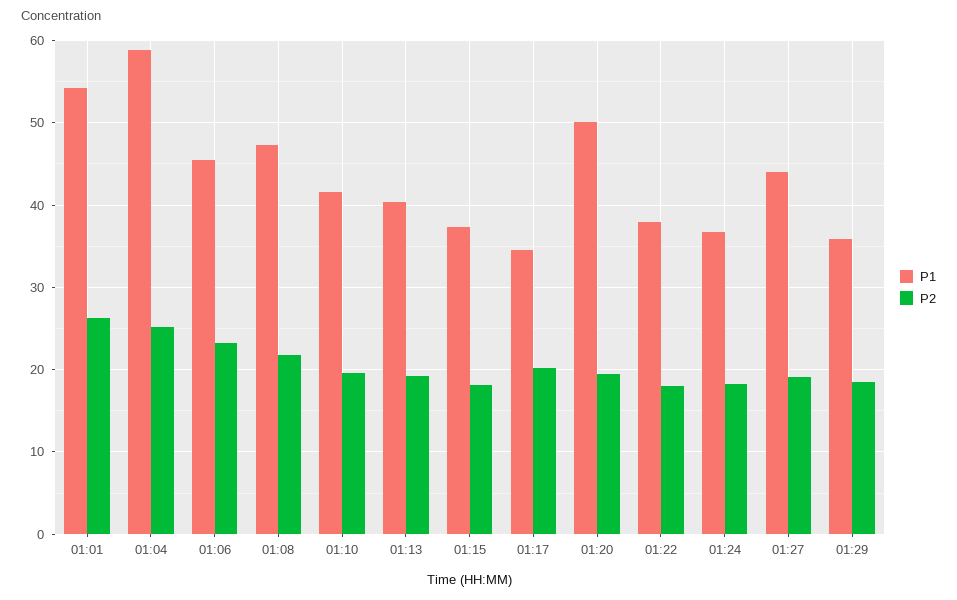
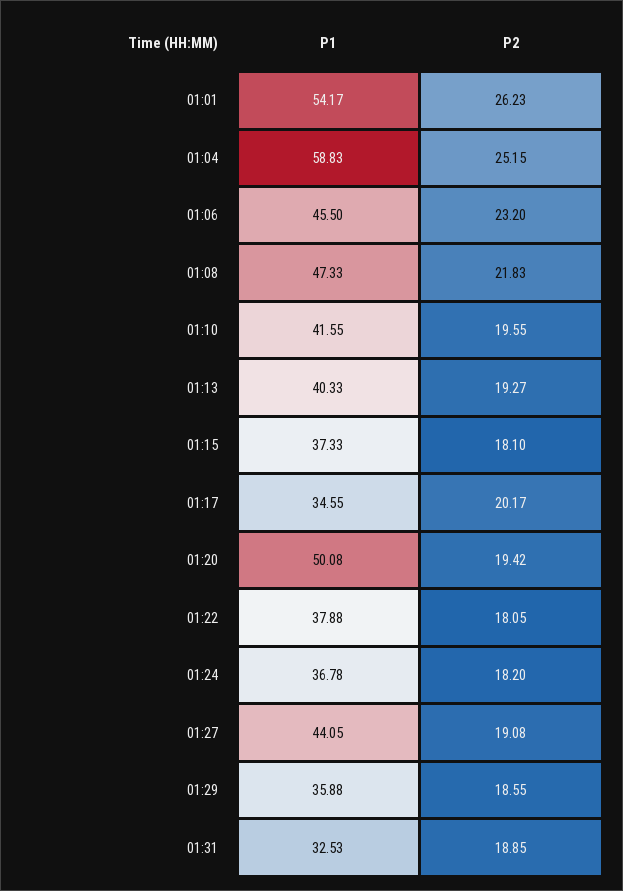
P1, 01:31: none -> 32.53
P2, 01:31: none -> 18.85

